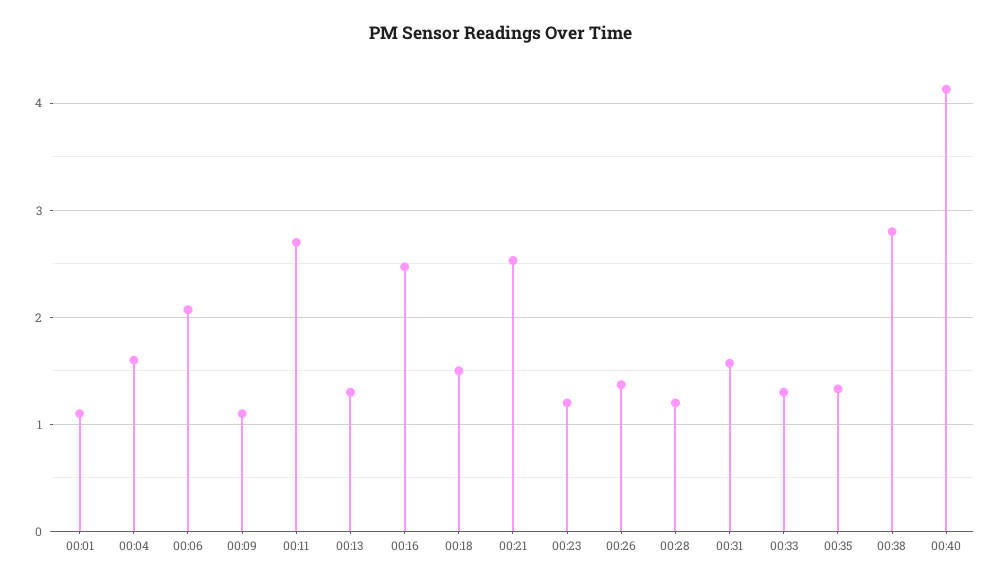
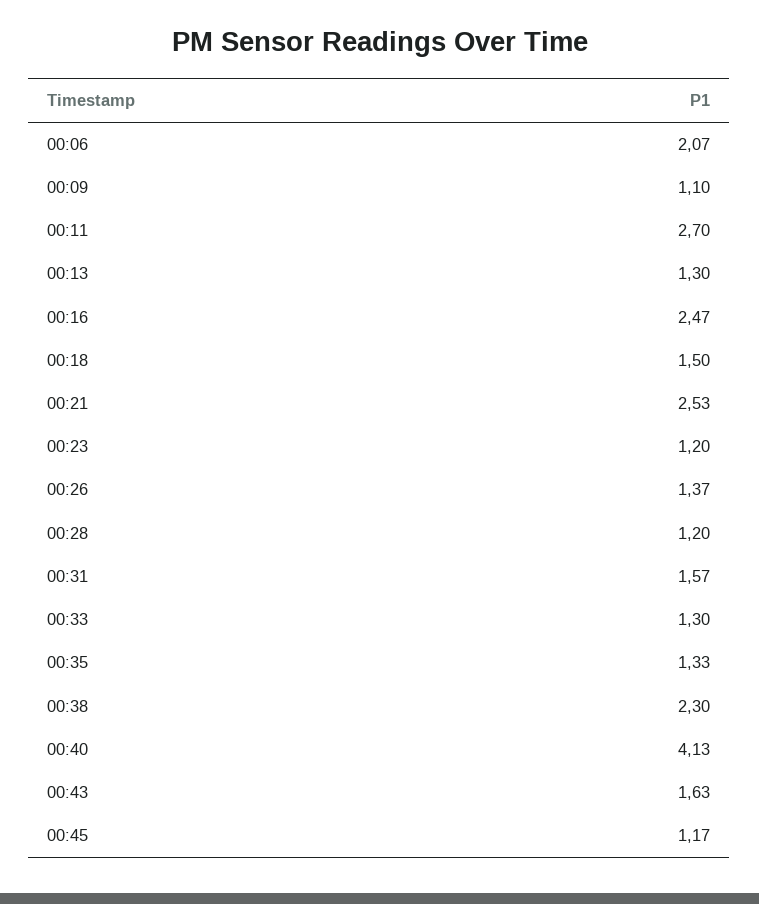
00:01: 1.1 -> none
00:04: 1.6 -> none
00:38: 2.8 -> 2.3
00:43: none -> 1.63
00:45: none -> 1.17

